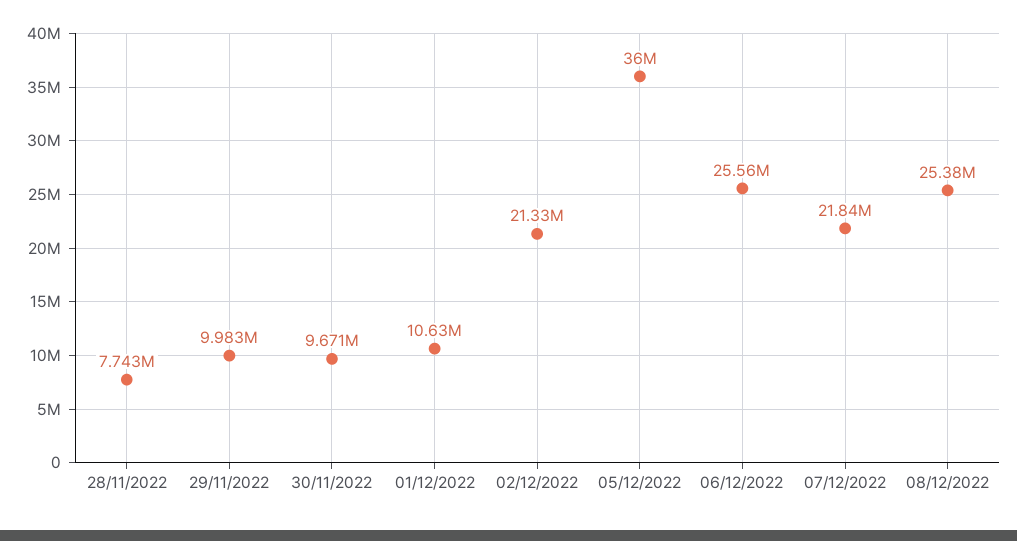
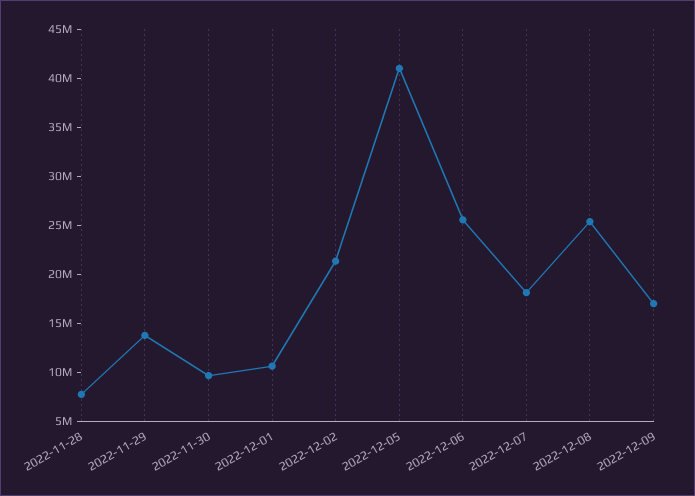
29/11/2022: 9983000 -> 14000000
05/12/2022: 36000000 -> 41000000
07/12/2022: 21840000 -> 18000000
2022-12-09: none -> 17000000

